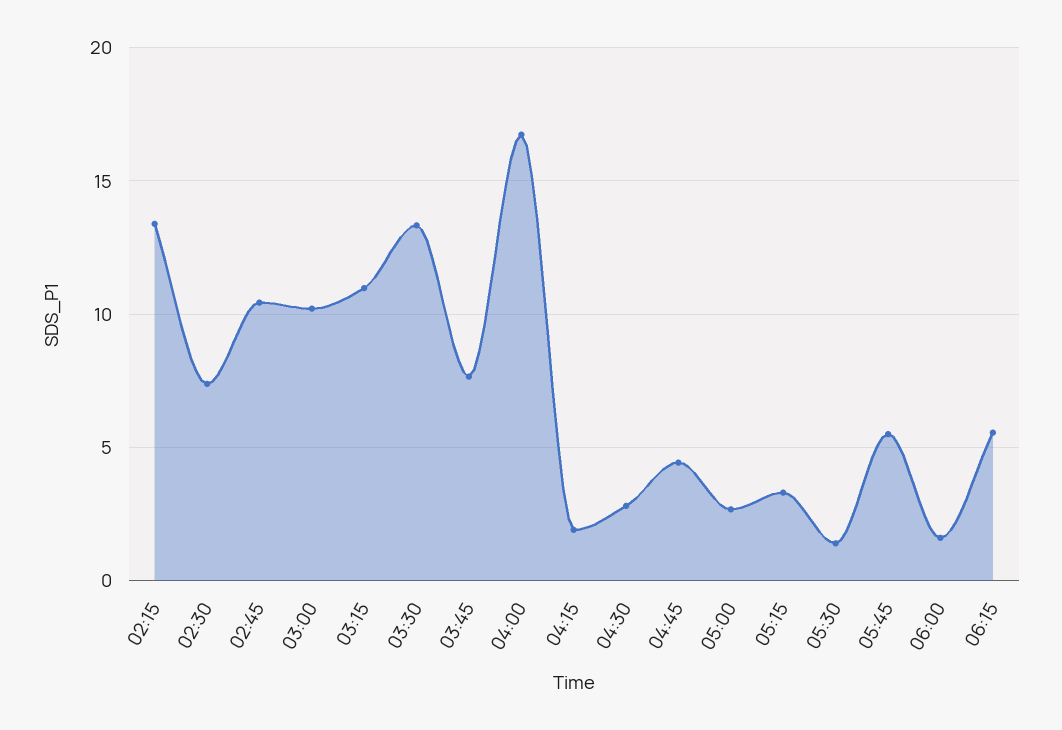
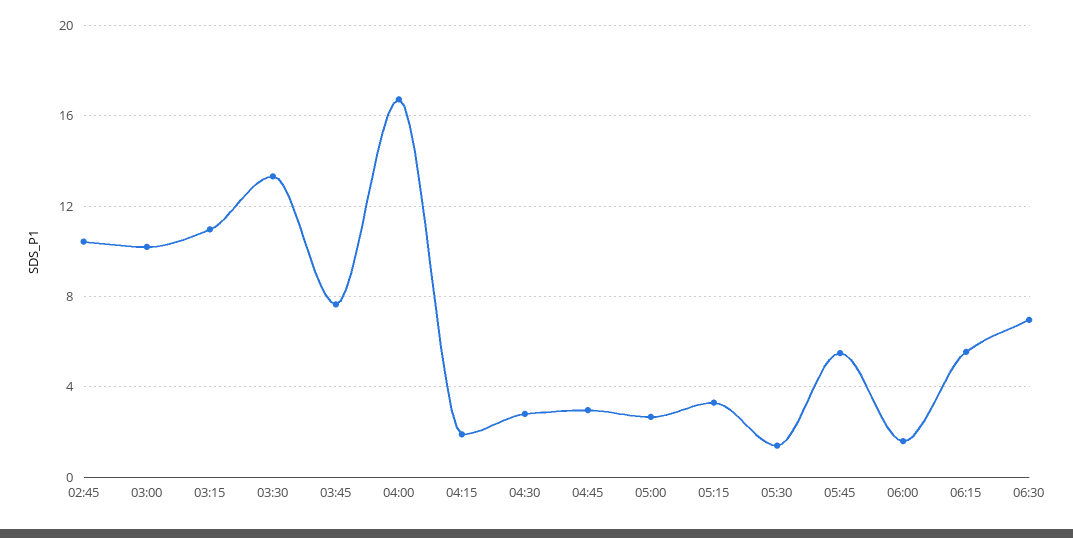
02:15: 13.5 -> none
02:30: 7.5 -> none
04:45: 4.5 -> 3
06:30: none -> 7

